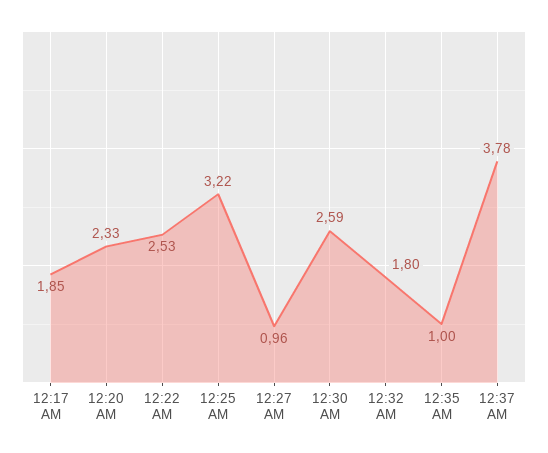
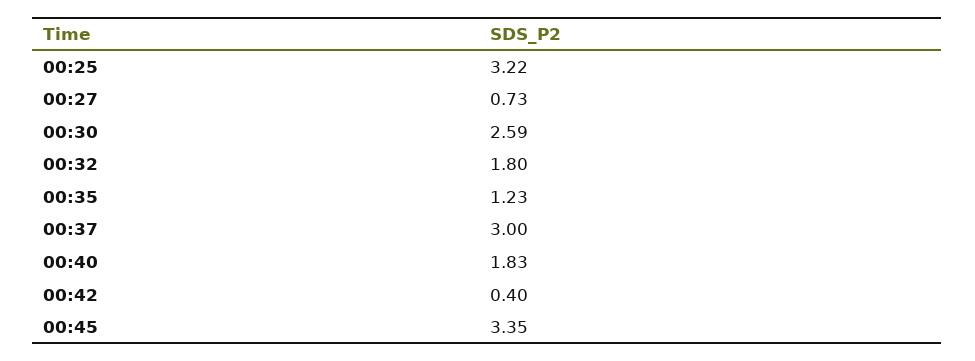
12:17 AM: 1.85 -> none
12:20 AM: 2.33 -> none
12:22 AM: 2.53 -> none
12:27 AM: 0.96 -> 0.73
12:35 AM: 1 -> 1.23
12:37 AM: 3.78 -> 3
00:40: none -> 1.83
00:42: none -> 0.4
00:45: none -> 3.35

